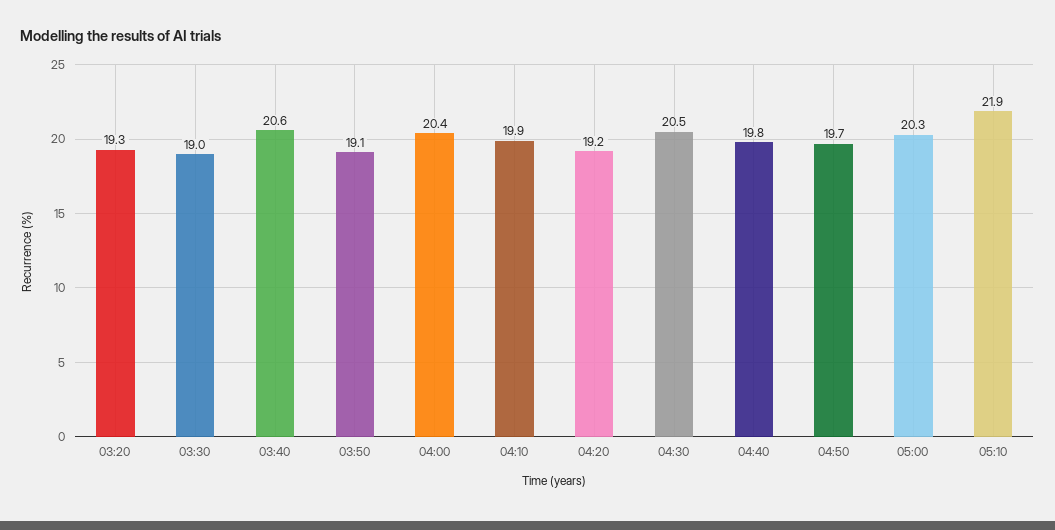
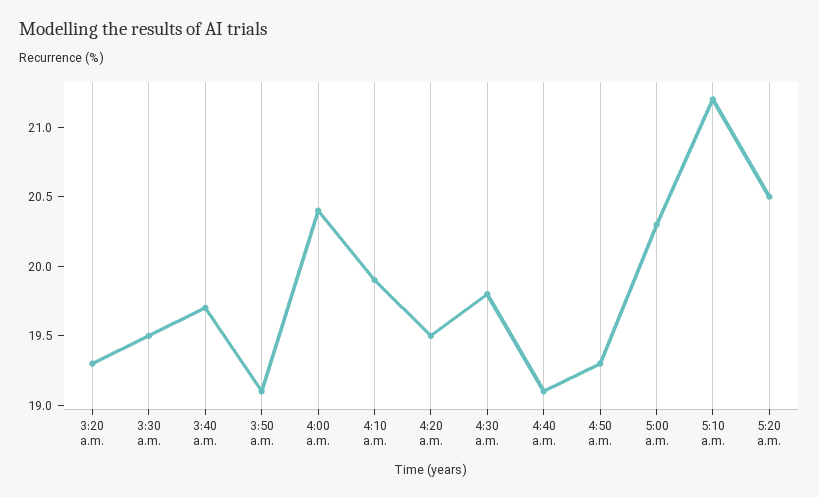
03:30: 19 -> 19.5
03:40: 20.6 -> 19.7
04:20: 19.2 -> 19.5
04:30: 20.5 -> 19.8
04:40: 19.8 -> 19.1
04:50: 19.7 -> 19.3
05:10: 21.9 -> 21.2
5:20 a.m.: none -> 20.5

